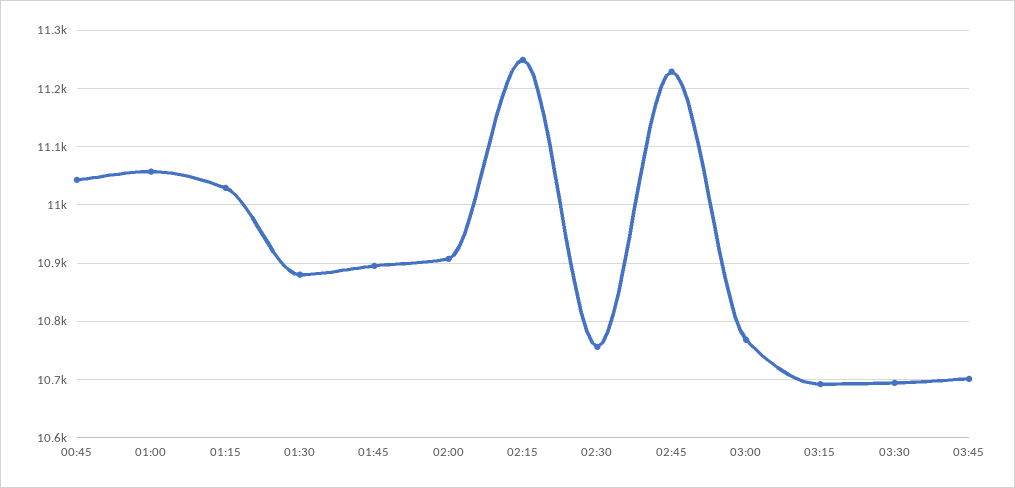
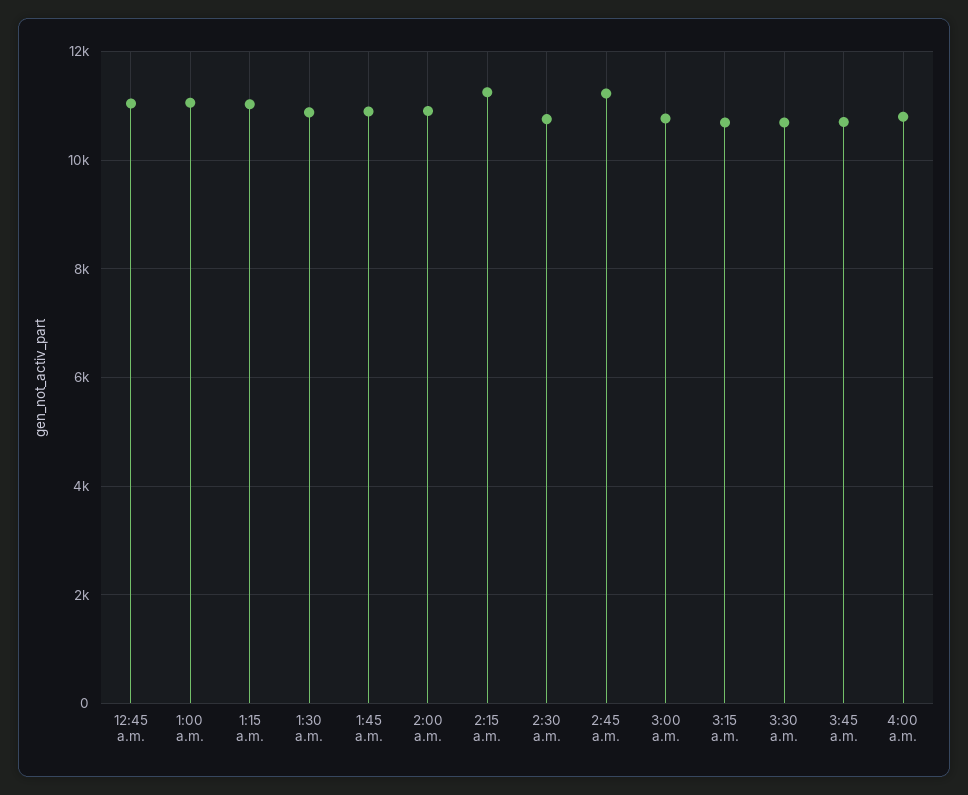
4:00 a.m.: none -> 10800

